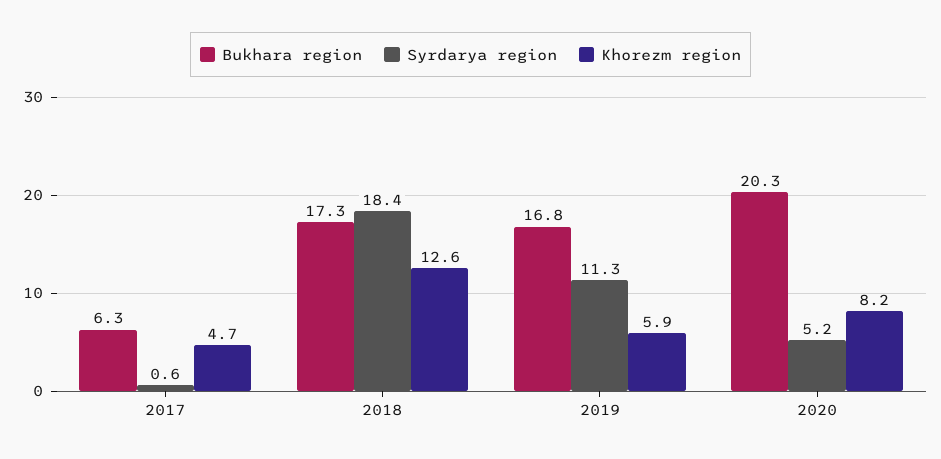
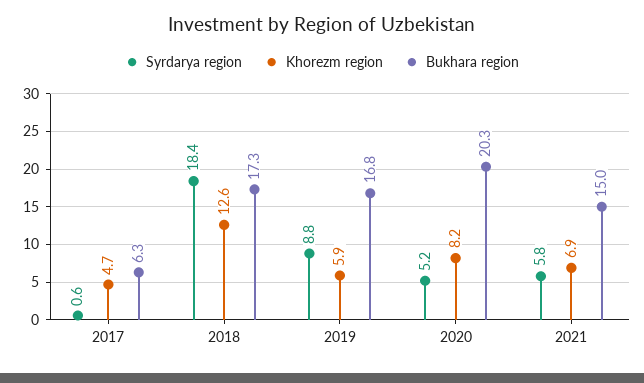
Syrdarya region, 2019: 11.3 -> 8.8
Syrdarya region, 2021: none -> 5.8
Khorezm region, 2021: none -> 6.9
Bukhara region, 2021: none -> 15

